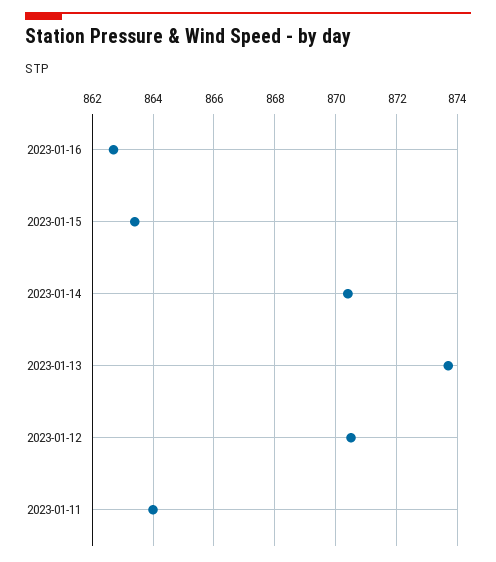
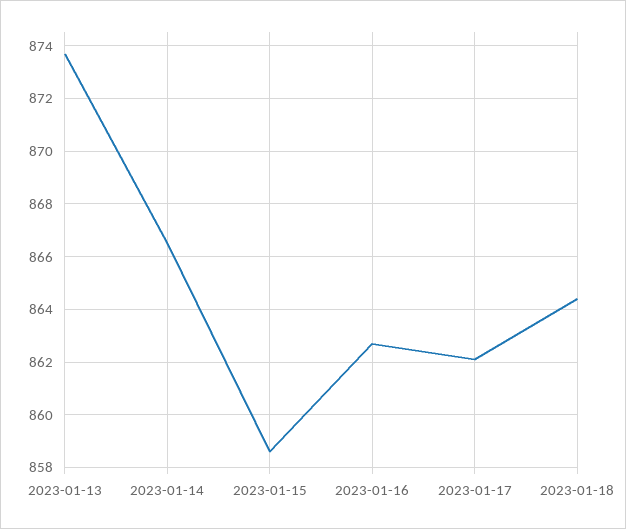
2023-01-15: 863.5 -> 858.5
2023-01-14: 870.5 -> 866.5
2023-01-12: 870.5 -> none
2023-01-11: 864 -> none
2023-01-17: none -> 862
2023-01-18: none -> 864.5

